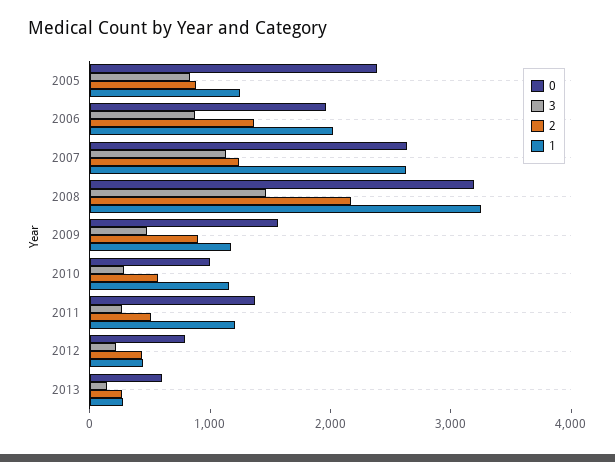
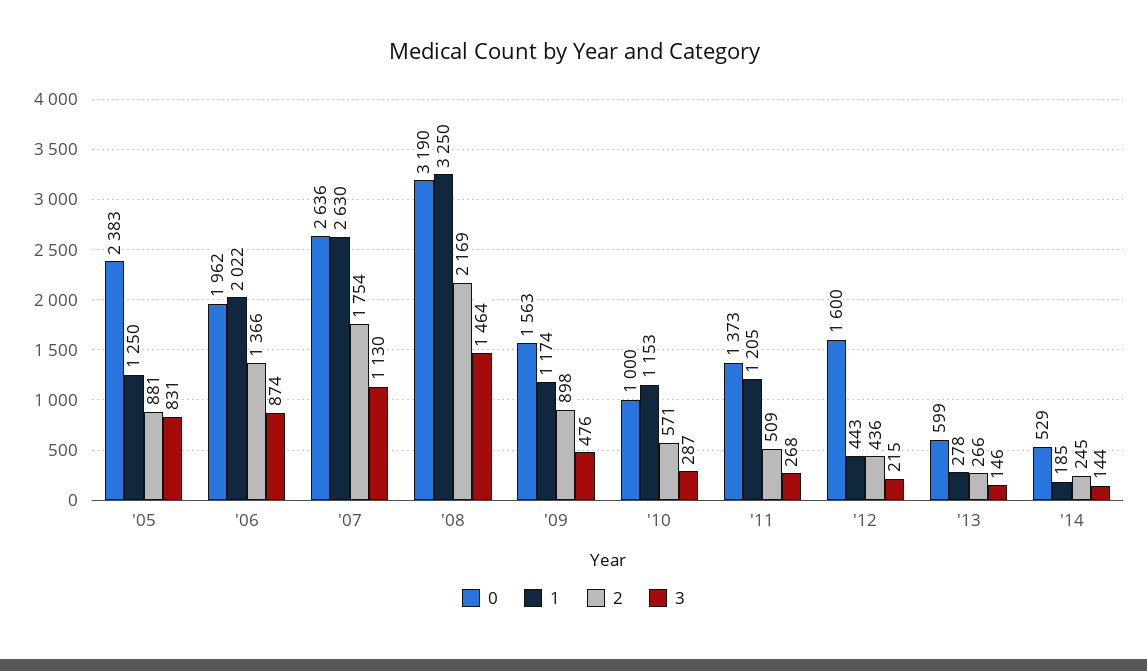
2, 2007: 1200 -> 1754
0, 2012: 800 -> 1600
0, '14: none -> 529
1, '14: none -> 185
2, '14: none -> 245
3, '14: none -> 144

